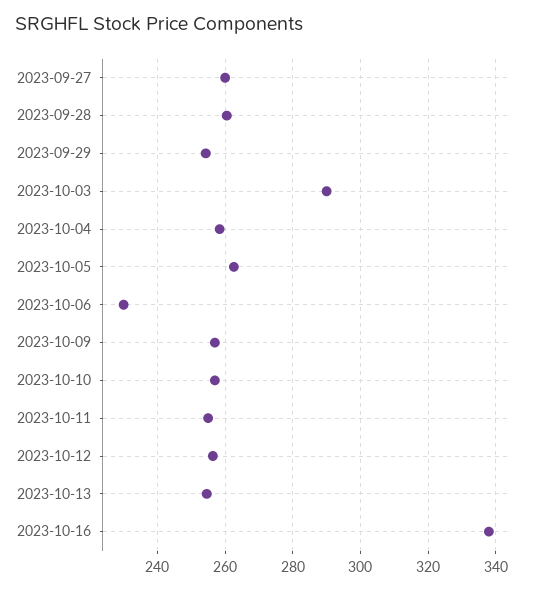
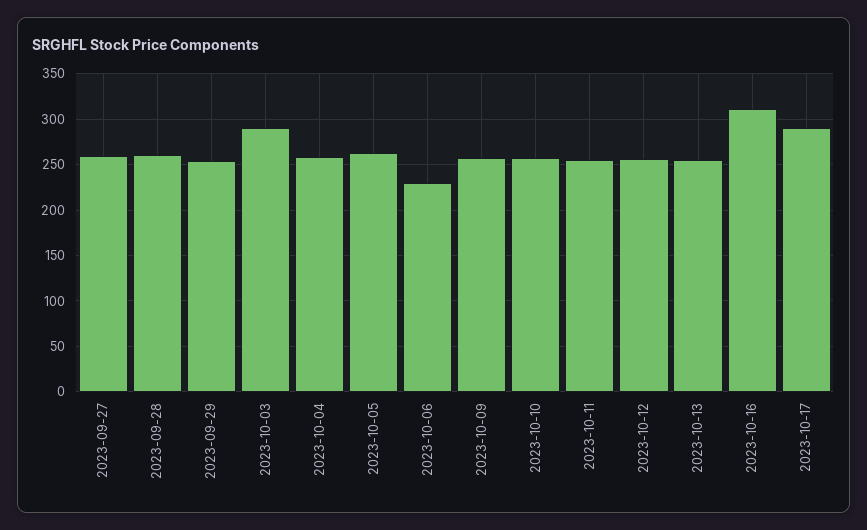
2023-10-16: 338 -> 310
2023-10-17: none -> 290

